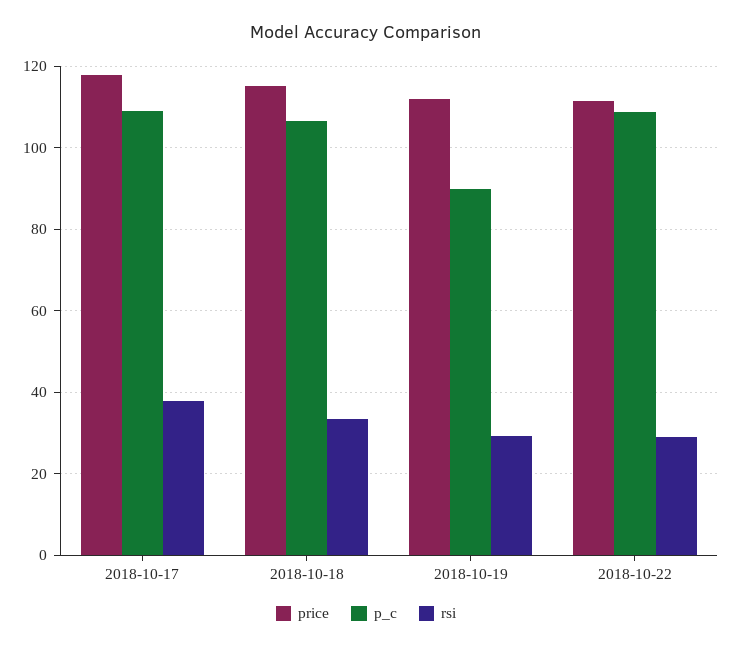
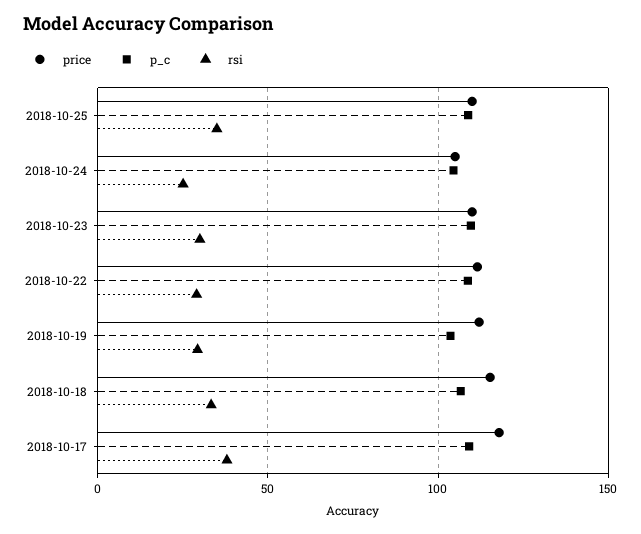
p_c, 2018-10-19: 90 -> 105
price, 2018-10-25: none -> 110
p_c, 2018-10-25: none -> 110
rsi, 2018-10-25: none -> 35
price, 2018-10-24: none -> 105
p_c, 2018-10-24: none -> 105
rsi, 2018-10-24: none -> 25
price, 2018-10-23: none -> 110
p_c, 2018-10-23: none -> 110
rsi, 2018-10-23: none -> 30

